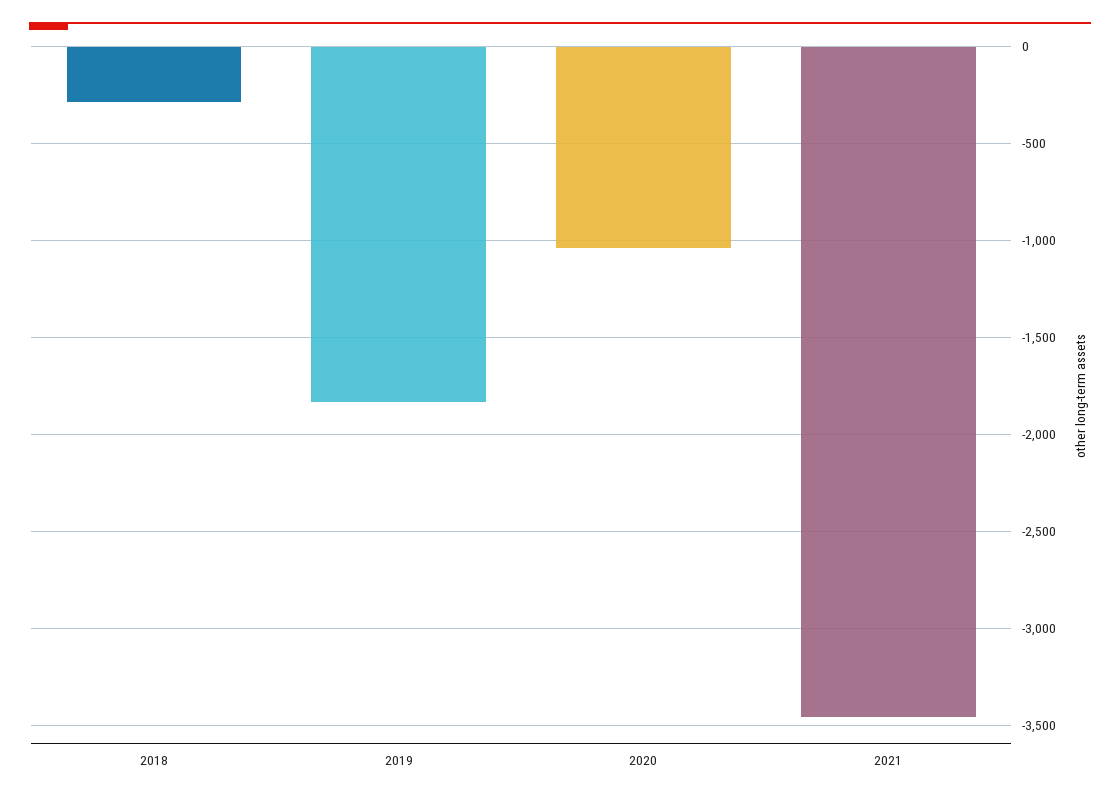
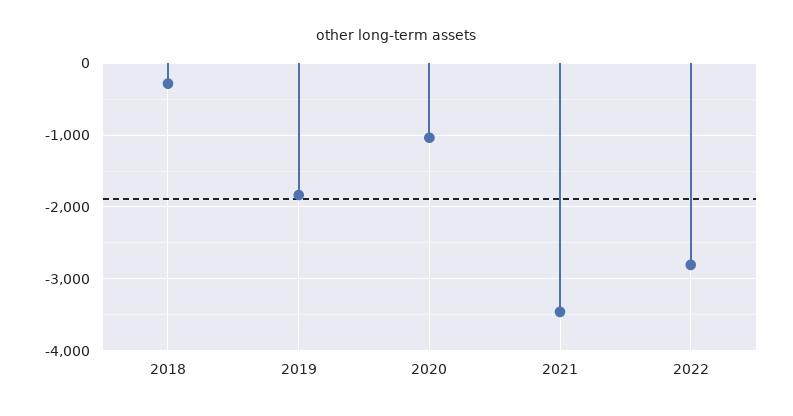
2022: none -> -2800

